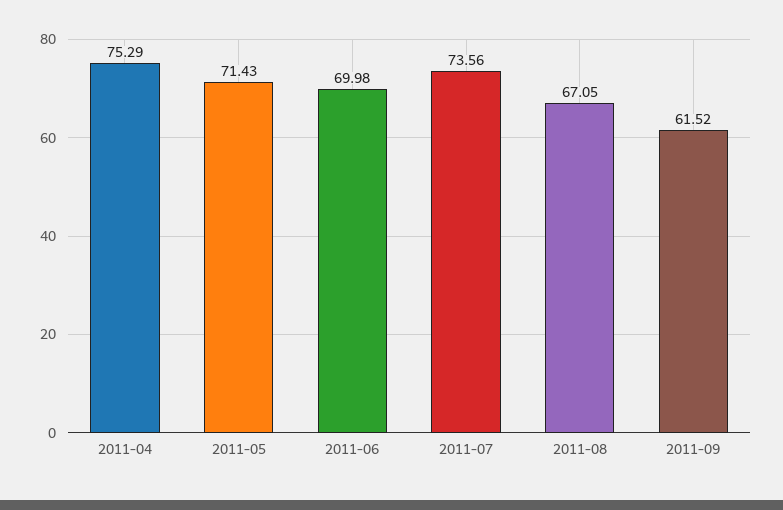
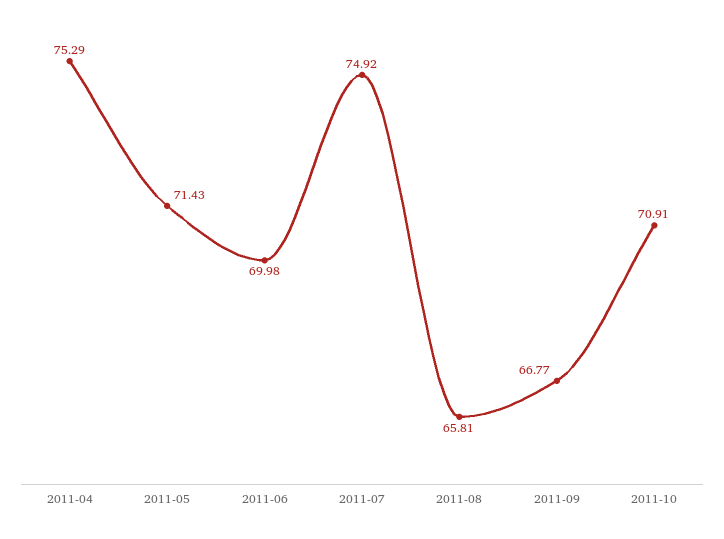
2011-07: 73.56 -> 74.92
2011-08: 67.05 -> 65.81
2011-09: 61.52 -> 66.77
2011-10: none -> 70.91

